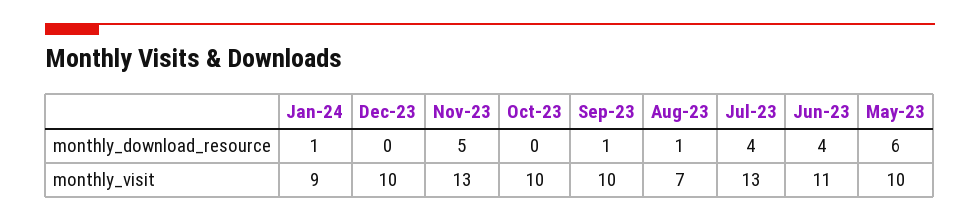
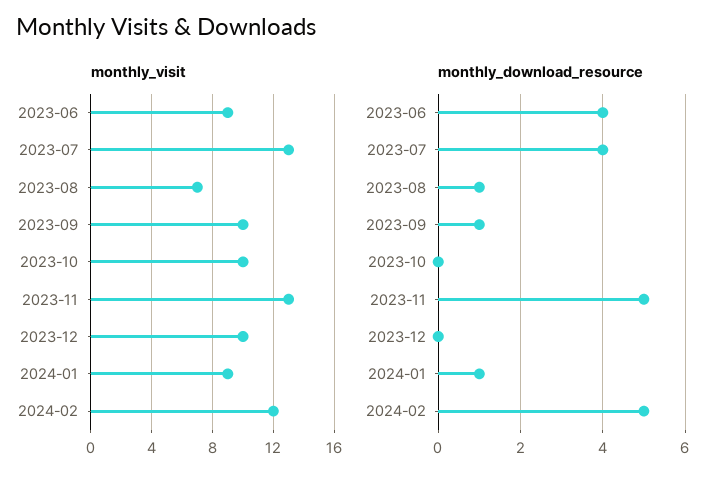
monthly_download_resource, May-23: 6 -> none
monthly_visit, Jun-23: 11 -> 9
monthly_visit, May-23: 10 -> none
monthly_visit, 2024-02: none -> 12
monthly_download_resource, 2024-02: none -> 5

